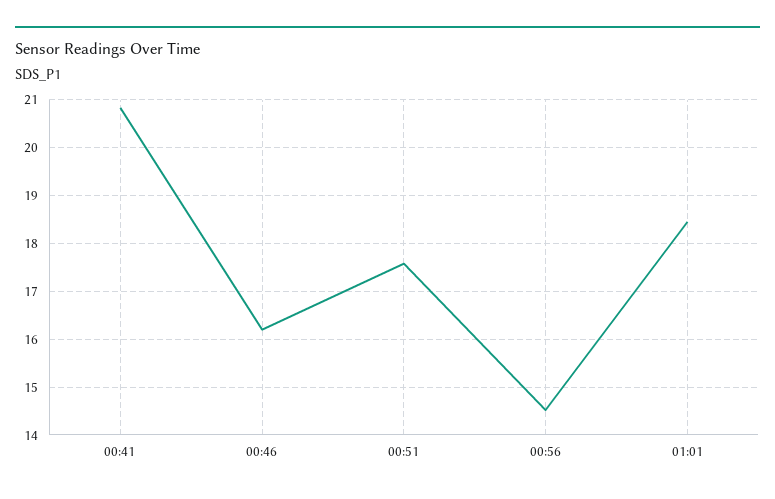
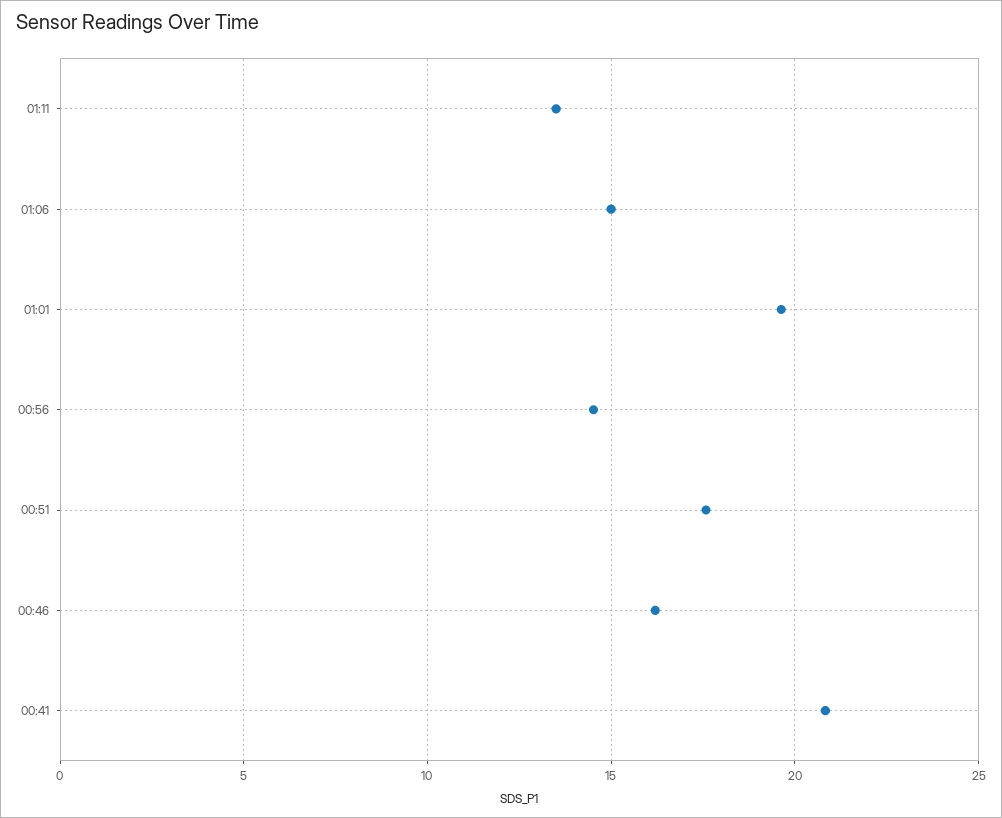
01:01: 18.4 -> 19.5
01:11: none -> 13.5
01:06: none -> 15

